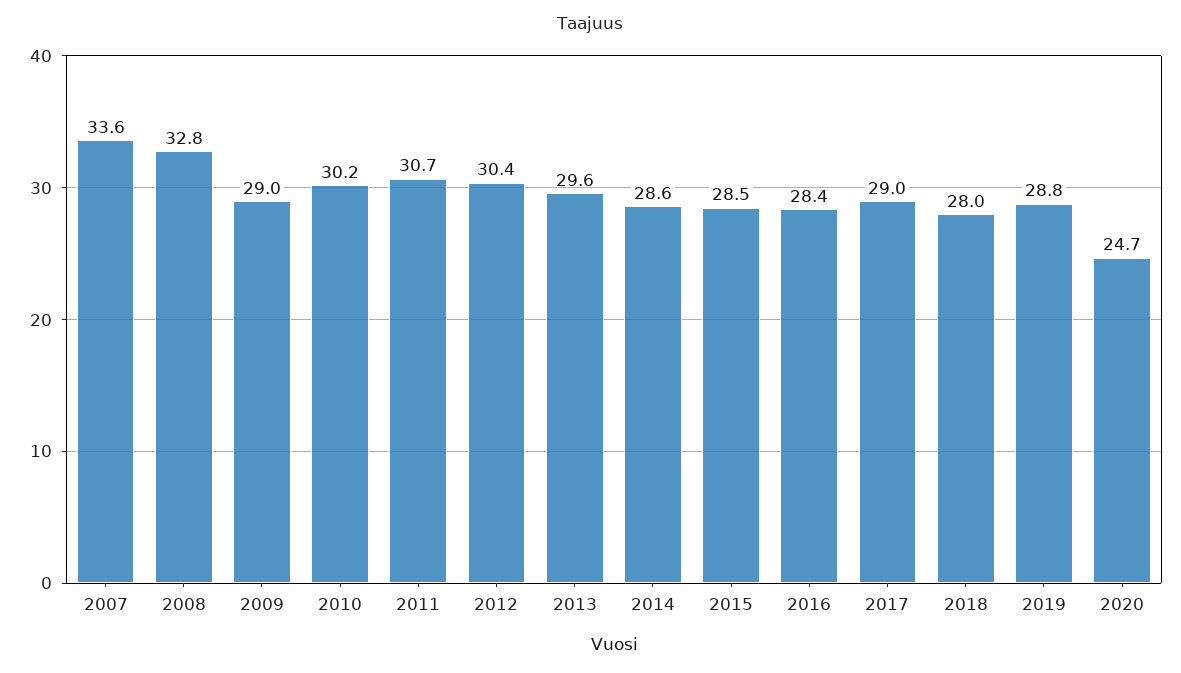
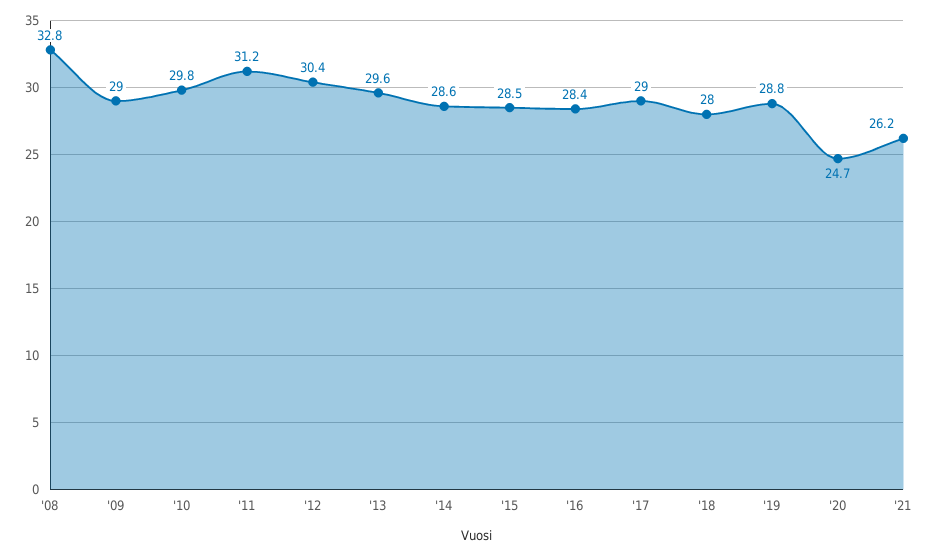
2007: 33.6 -> none
2010: 30.2 -> 29.8
2011: 30.7 -> 31.2
'21: none -> 26.2

